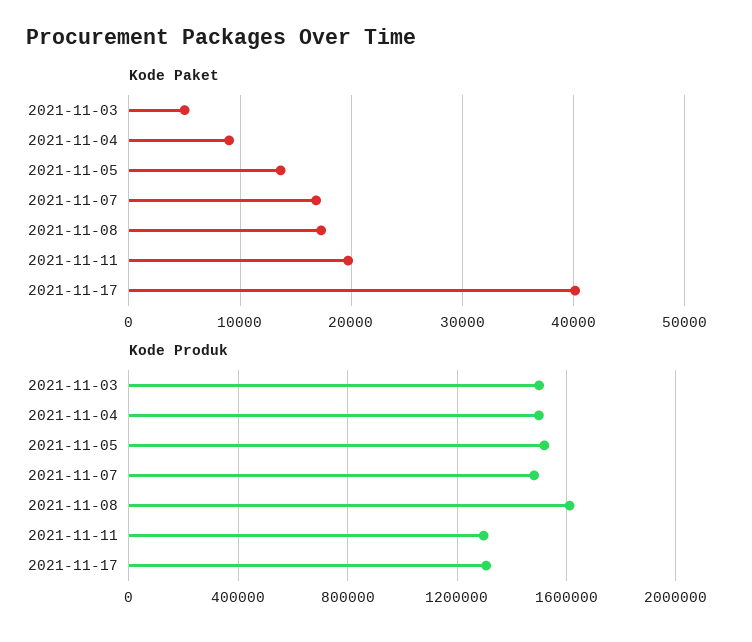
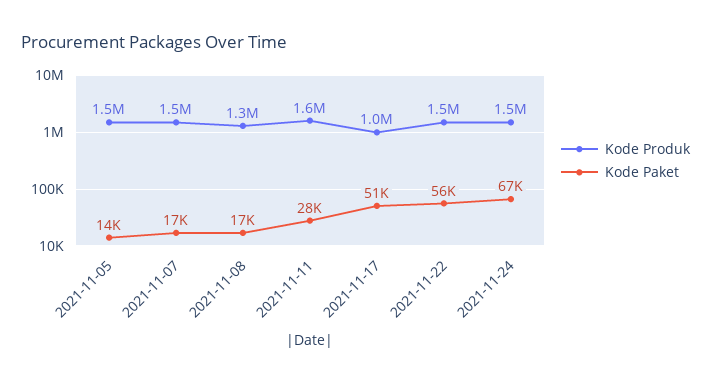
Kode Paket, 2021-11-03: 5000 -> none
Kode Paket, 2021-11-04: 9000 -> none
Kode Paket, 2021-11-11: 20000 -> 28000
Kode Paket, 2021-11-17: 40000 -> 51000
Kode Produk, 2021-11-03: 1500000 -> none
Kode Produk, 2021-11-04: 1500000 -> none
Kode Produk, 2021-11-08: 1600000 -> 1300000
Kode Produk, 2021-11-11: 1300000 -> 1600000
Kode Produk, 2021-11-17: 1300000 -> 1000000
Kode Produk, 2021-11-22: none -> 1500000
Kode Paket, 2021-11-22: none -> 56000
Kode Produk, 2021-11-24: none -> 1500000
Kode Paket, 2021-11-24: none -> 67000

